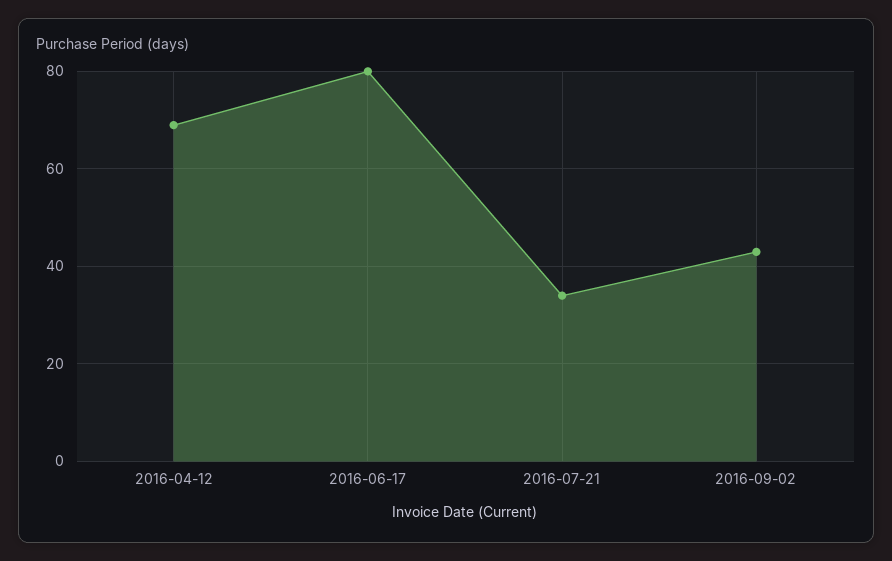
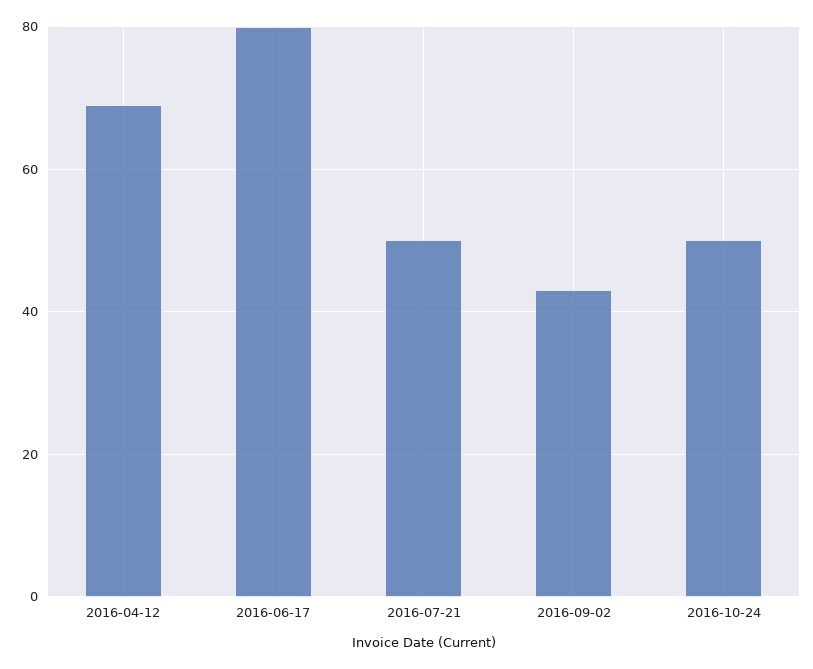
2016-07-21: 35 -> 50
2016-10-24: none -> 50

